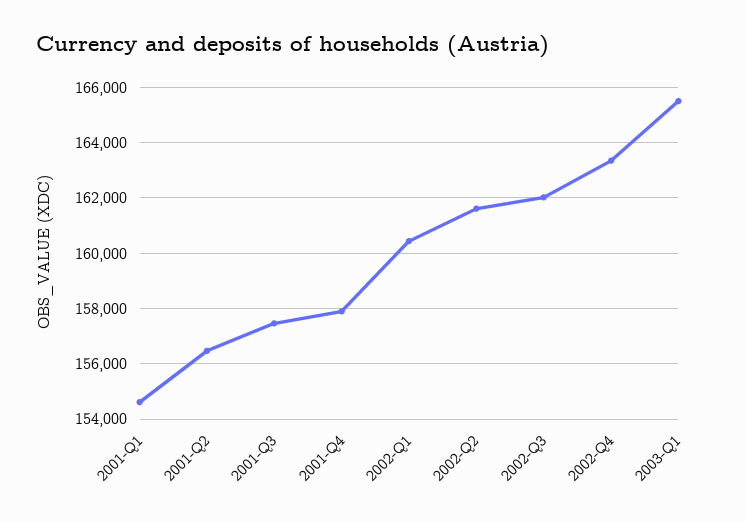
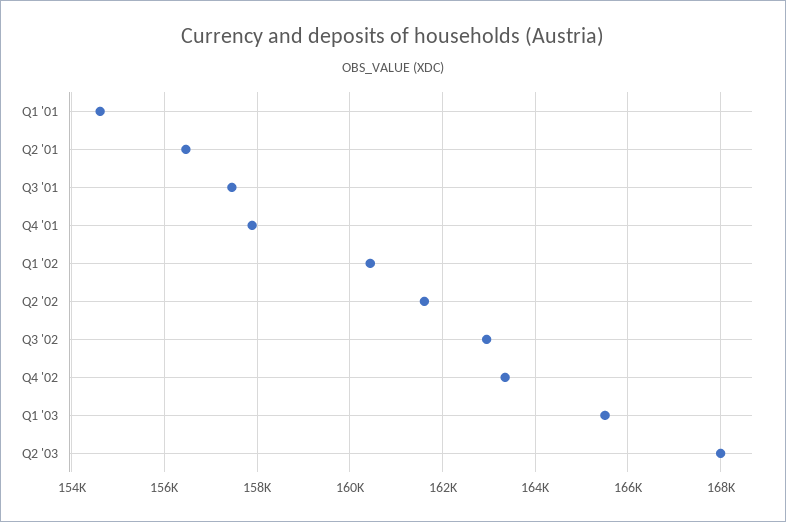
2002-Q3: 162000 -> 163000
Q2 '03: none -> 168000

